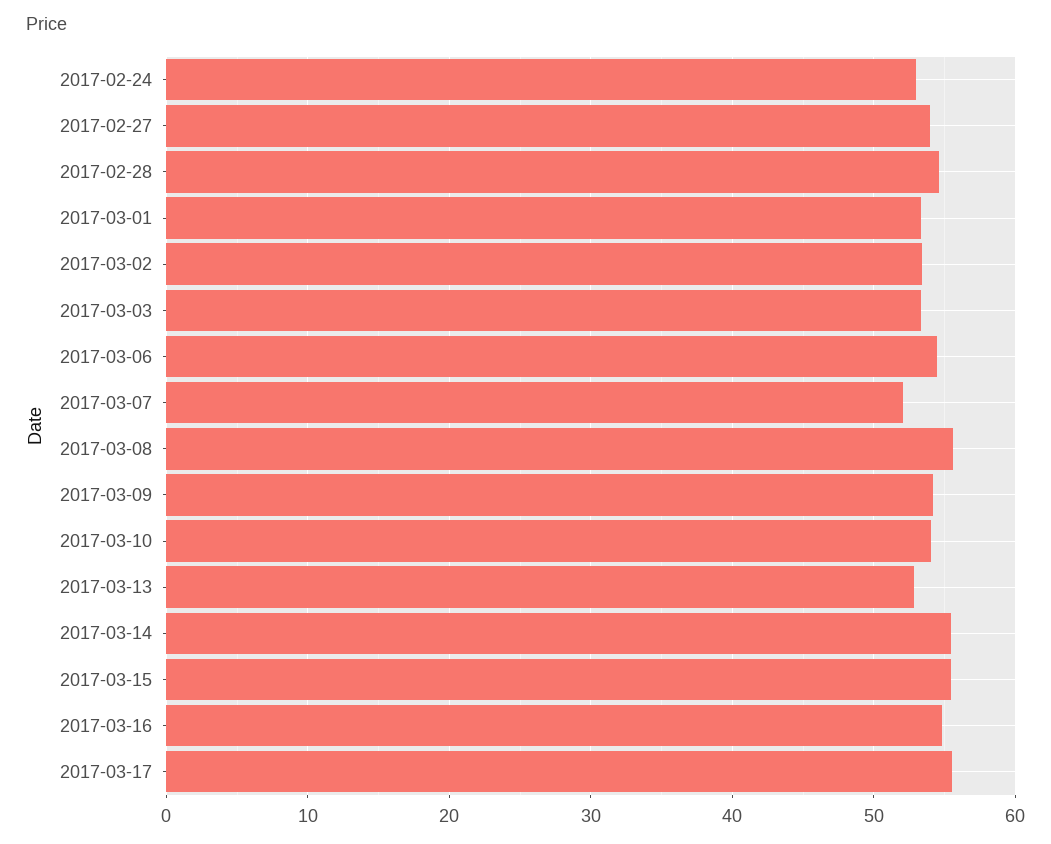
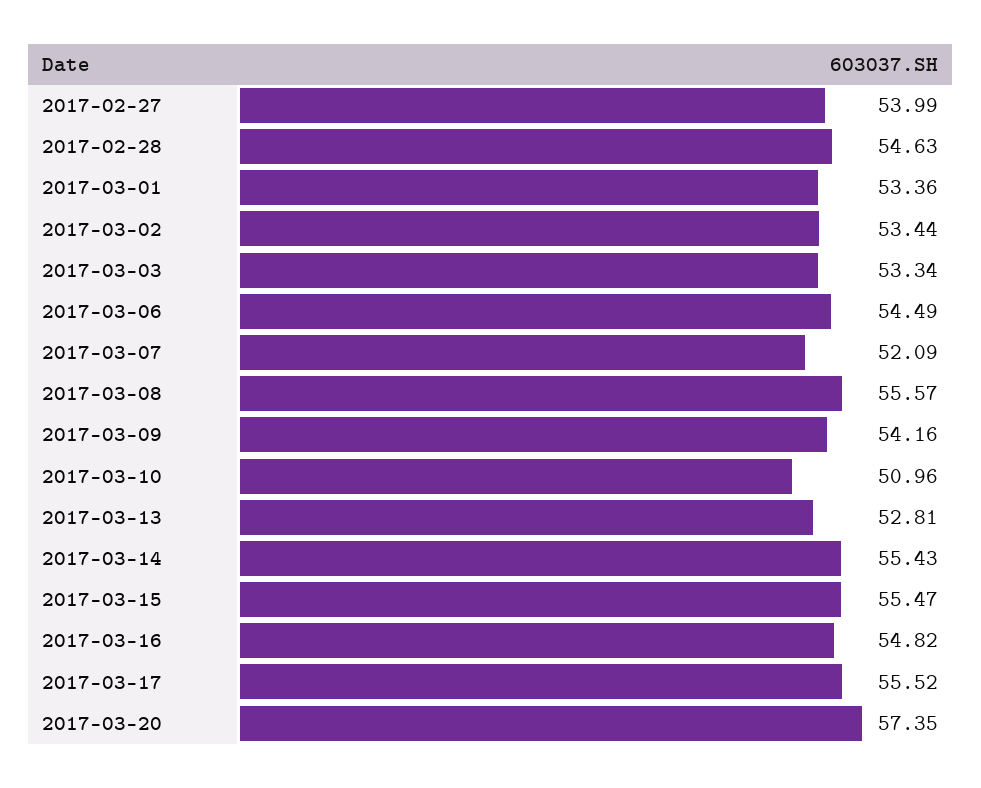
2017-02-24: 53 -> none
2017-03-10: 54 -> 50.96
2017-03-20: none -> 57.35

